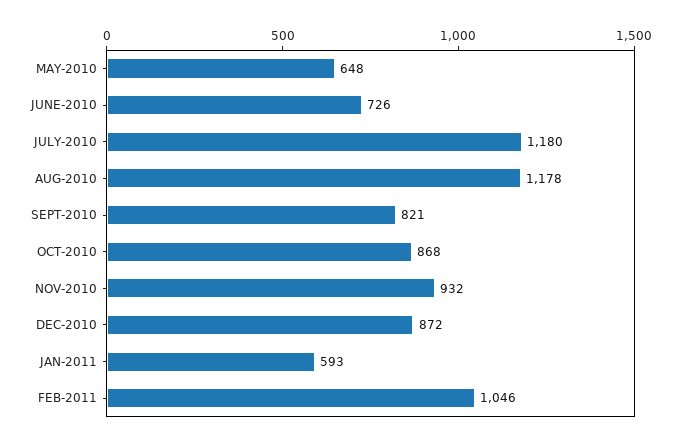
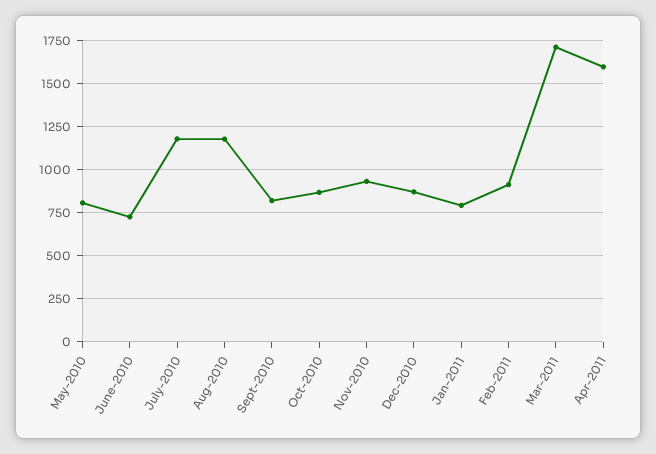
MAY-2010: 648 -> 800
JAN-2011: 593 -> 800
FEB-2011: 1046 -> 900
Mar-2011: none -> 1700
Apr-2011: none -> 1600

